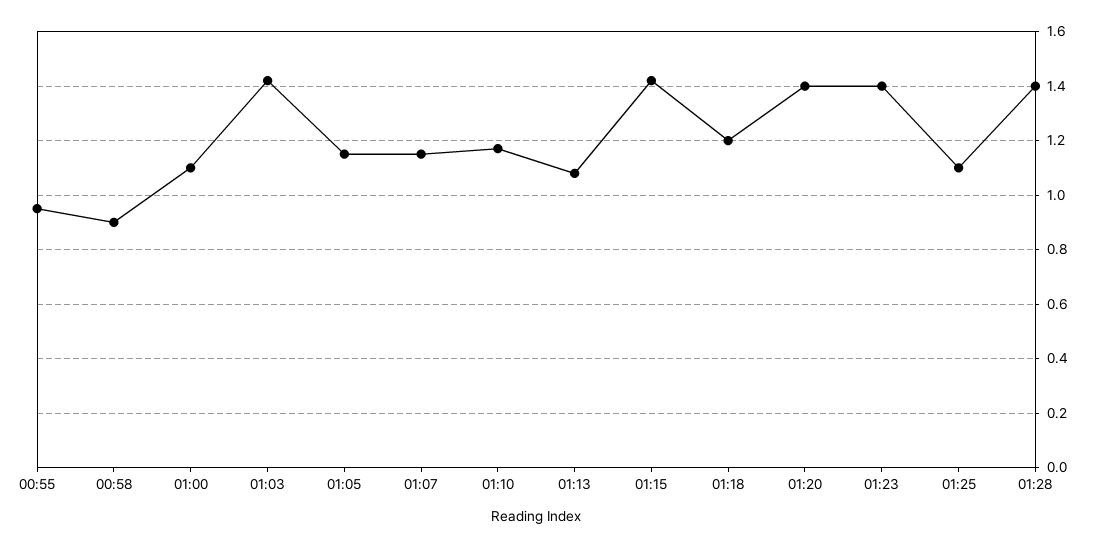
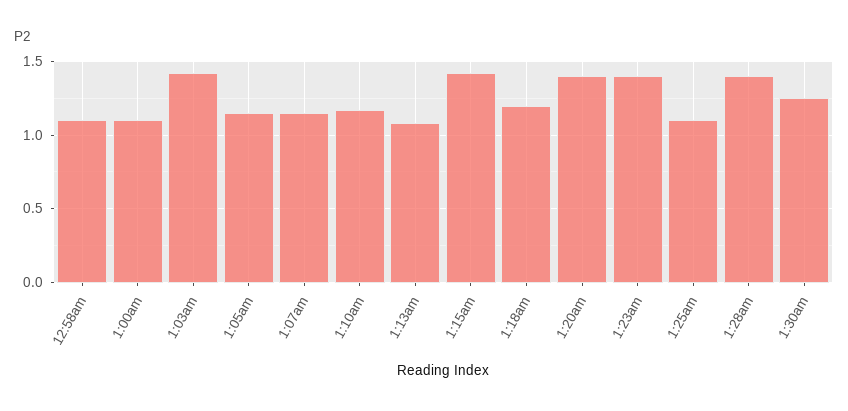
00:55: 0.95 -> none
00:58: 0.9 -> 1.1
1:30am: none -> 1.25

